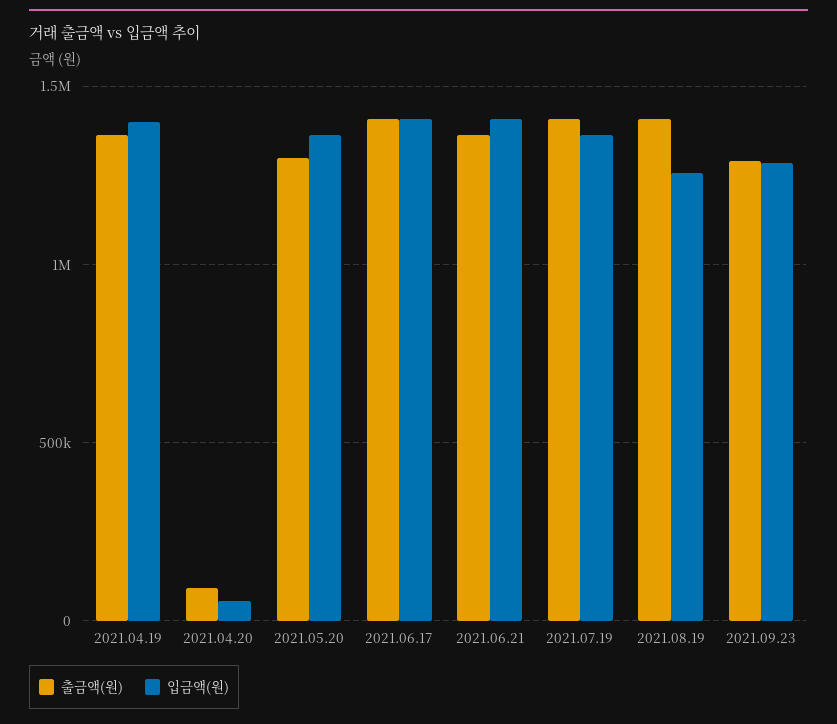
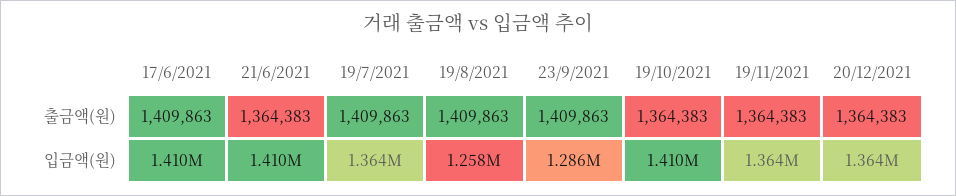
출금액(원), 2021.04.19: 1350000 -> none
입금액(원), 2021.04.19: 1400000 -> none
출금액(원), 2021.04.20: 100000 -> none
입금액(원), 2021.04.20: 50000 -> none
출금액(원), 2021.05.20: 1300000 -> none
입금액(원), 2021.05.20: 1350000 -> none
출금액(원), 2021.09.23: 1300000 -> 1409863
출금액(원), 19/10/2021: none -> 1364383
출금액(원), 19/11/2021: none -> 1364383
출금액(원), 20/12/2021: none -> 1364383
입금액(원), 19/10/2021: none -> 1410000
입금액(원), 19/11/2021: none -> 1364000
입금액(원), 20/12/2021: none -> 1364000

